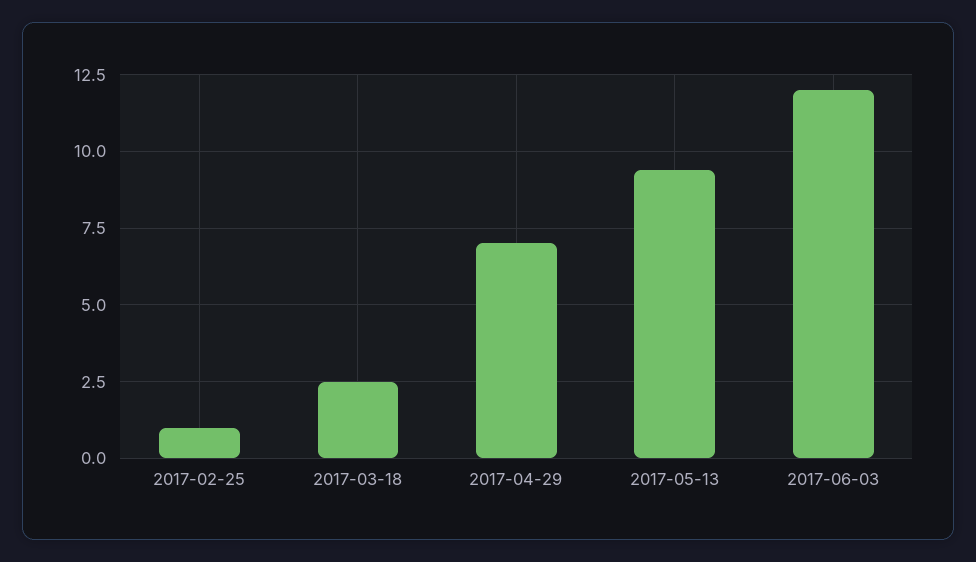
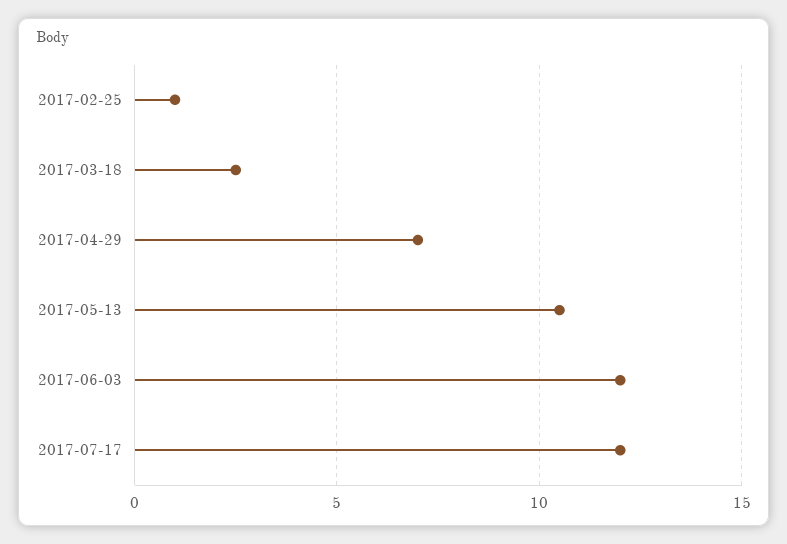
2017-05-13: 9.5 -> 10.5
2017-07-17: none -> 12

